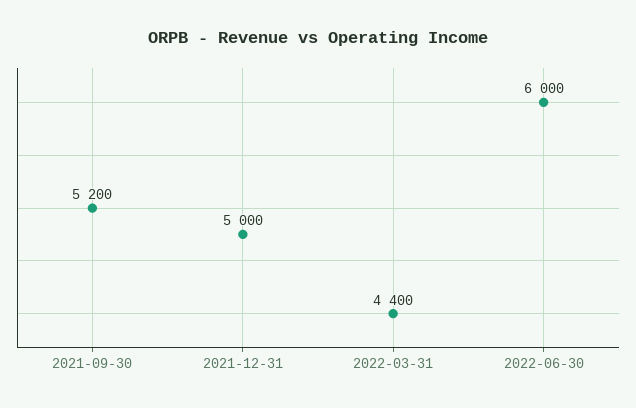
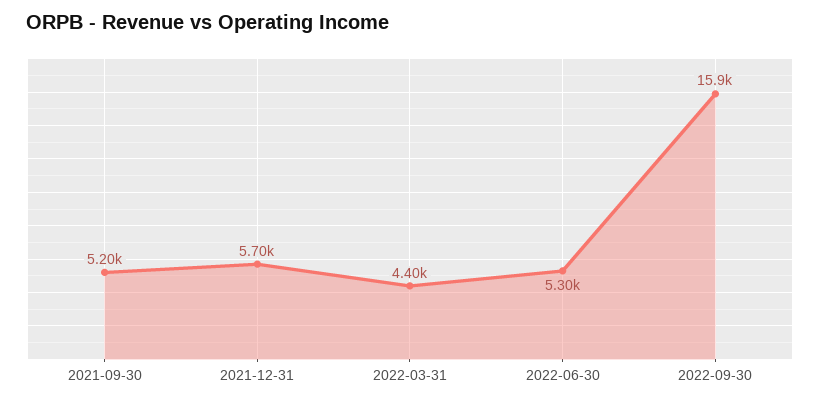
2021-12-31: 5000 -> 5700
2022-06-30: 6000 -> 5300
2022-09-30: none -> 15900

